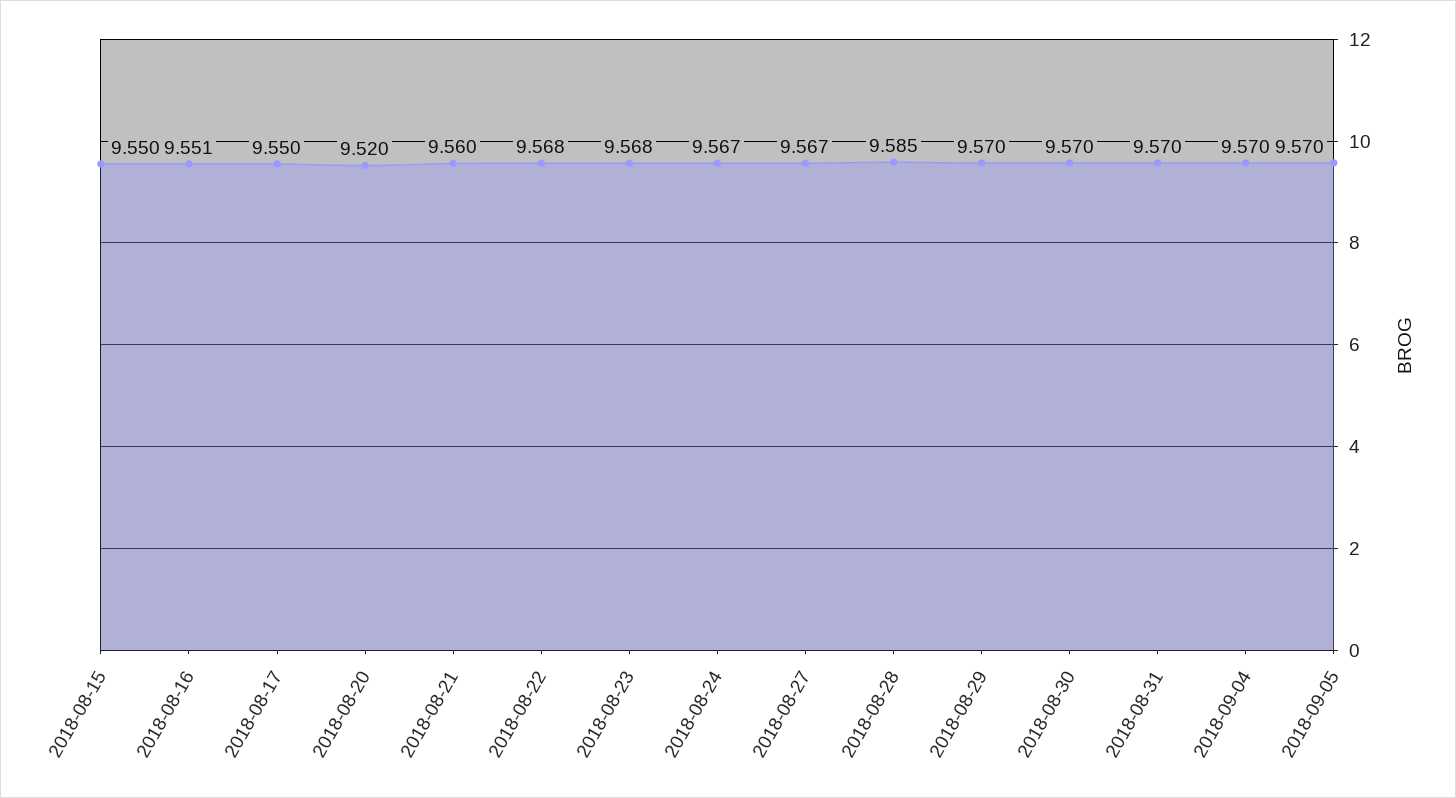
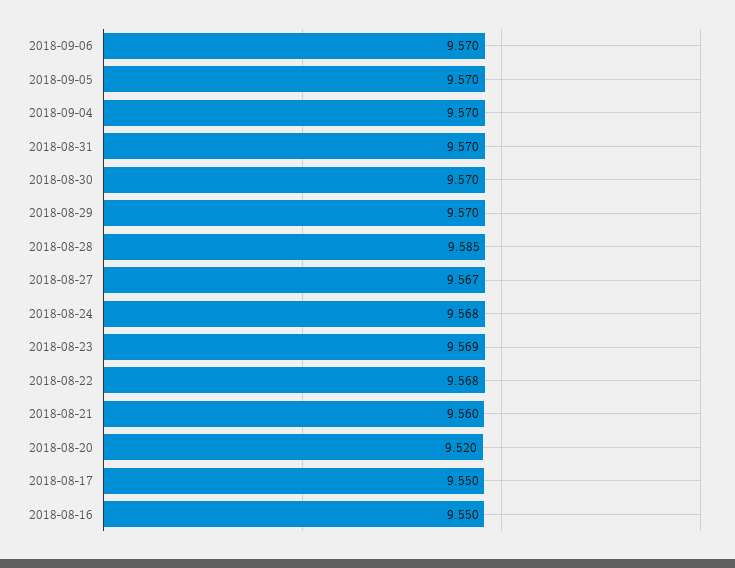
2018-08-15: 9.55 -> none
2018-08-16: 9.551 -> 9.55
2018-08-23: 9.568 -> 9.569
2018-08-24: 9.567 -> 9.568
2018-09-06: none -> 9.57

